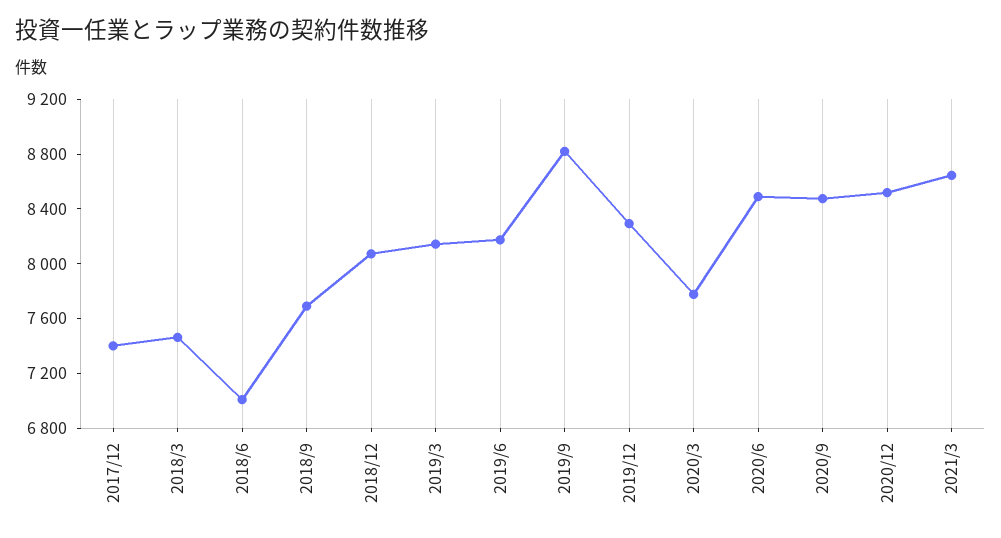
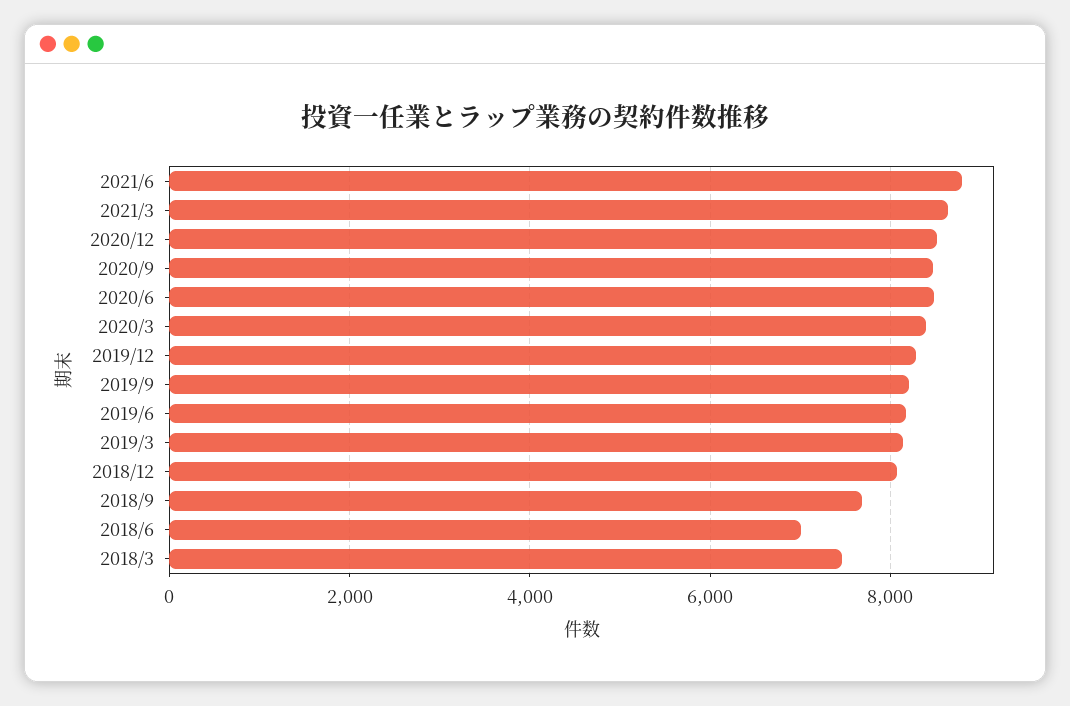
2017/12: 7400 -> none
2019/9: 8800 -> 8200
2020/3: 7800 -> 8400
2021/6: none -> 8800

